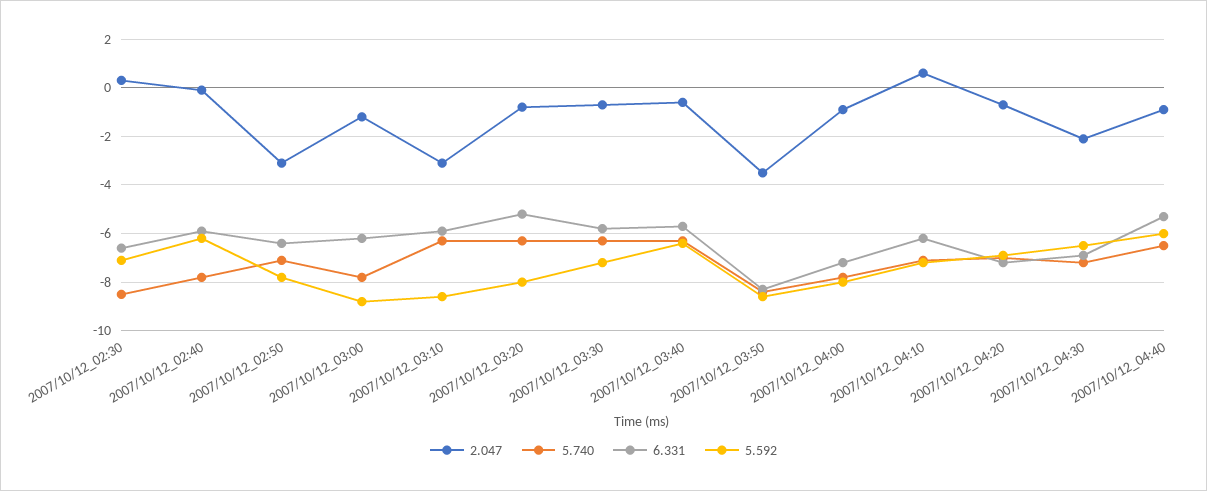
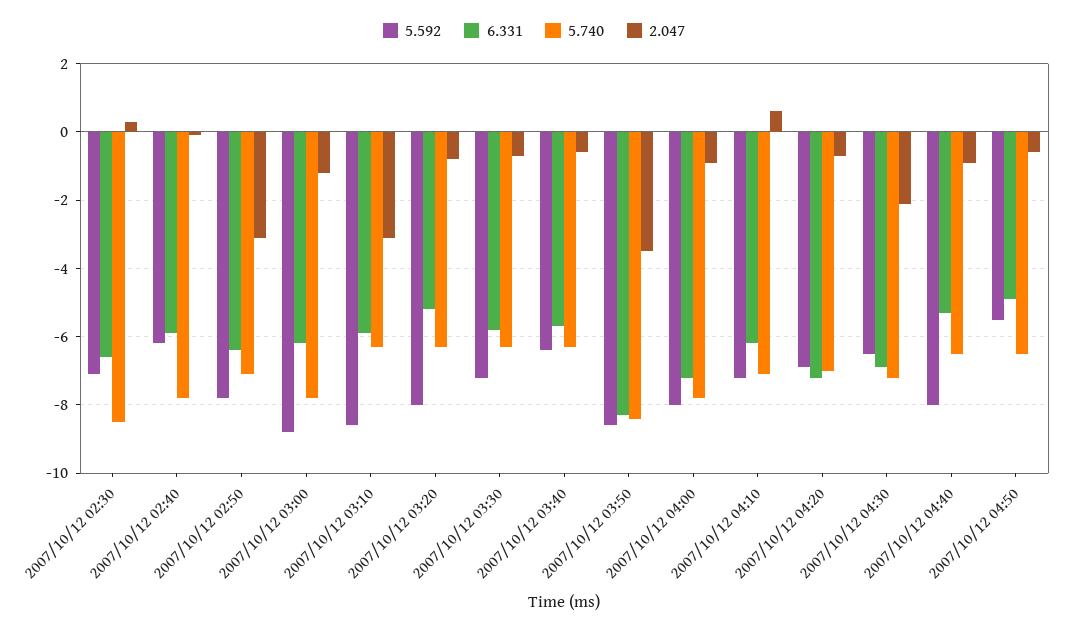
5.592, 2007/10/12_04:40: -6 -> -8
5.592, 2007/10/12 04:50: none -> -5.5
6.331, 2007/10/12 04:50: none -> -5
5.740, 2007/10/12 04:50: none -> -6.5
2.047, 2007/10/12 04:50: none -> -0.5

